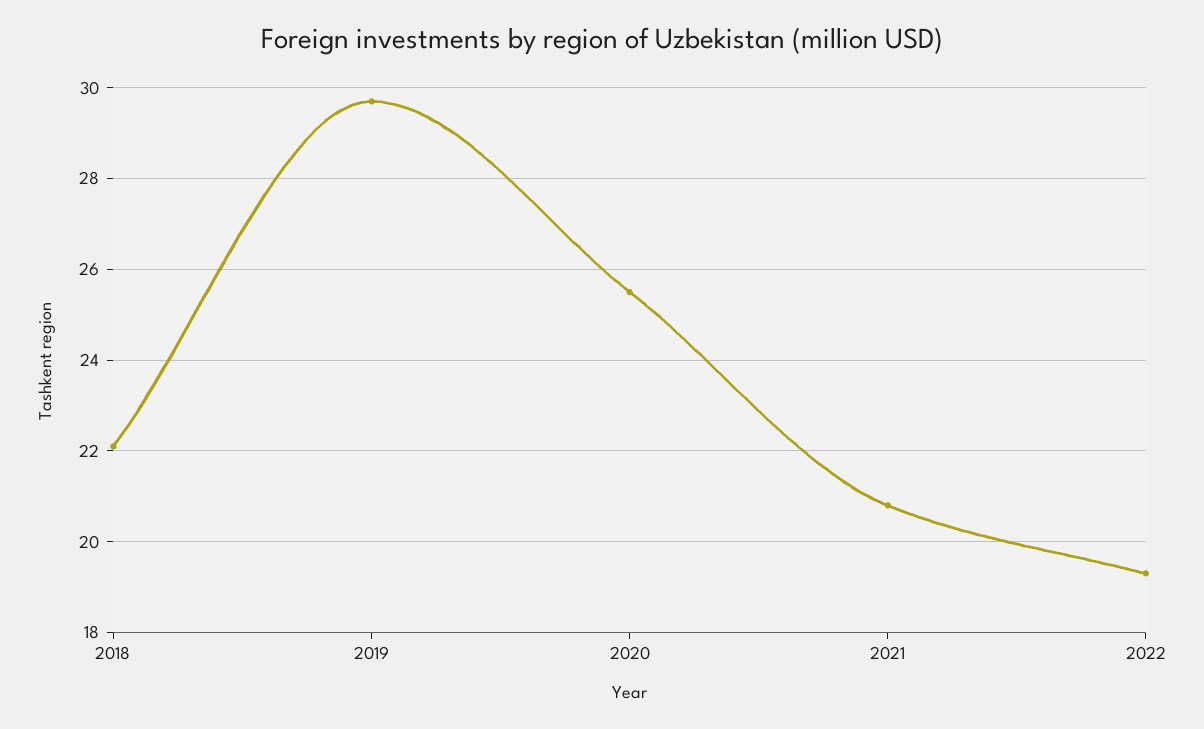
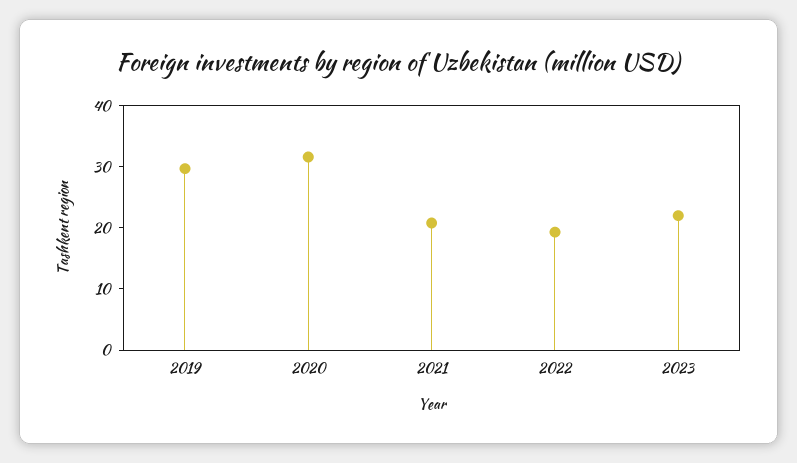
2018: 22 -> none
2020: 25.5 -> 32
2023: none -> 22

